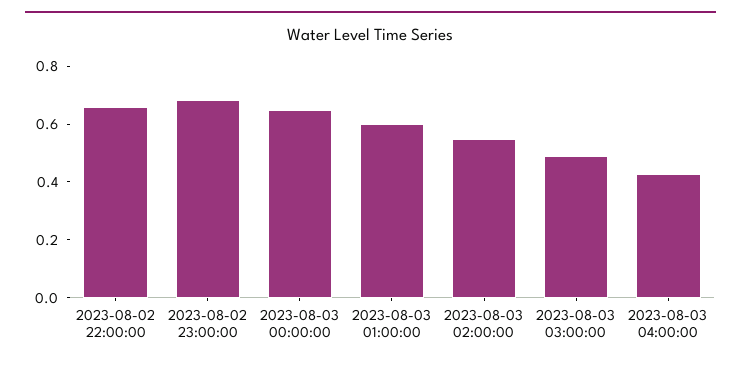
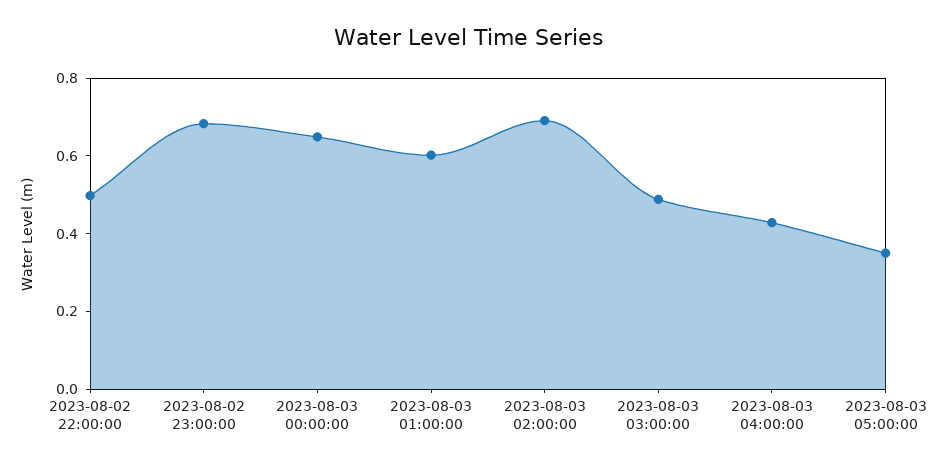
2023-08-02 22:00:00: 0.65 -> 0.5
2023-08-03 02:00:00: 0.55 -> 0.7
2023-08-03 05:00:00: none -> 0.35

